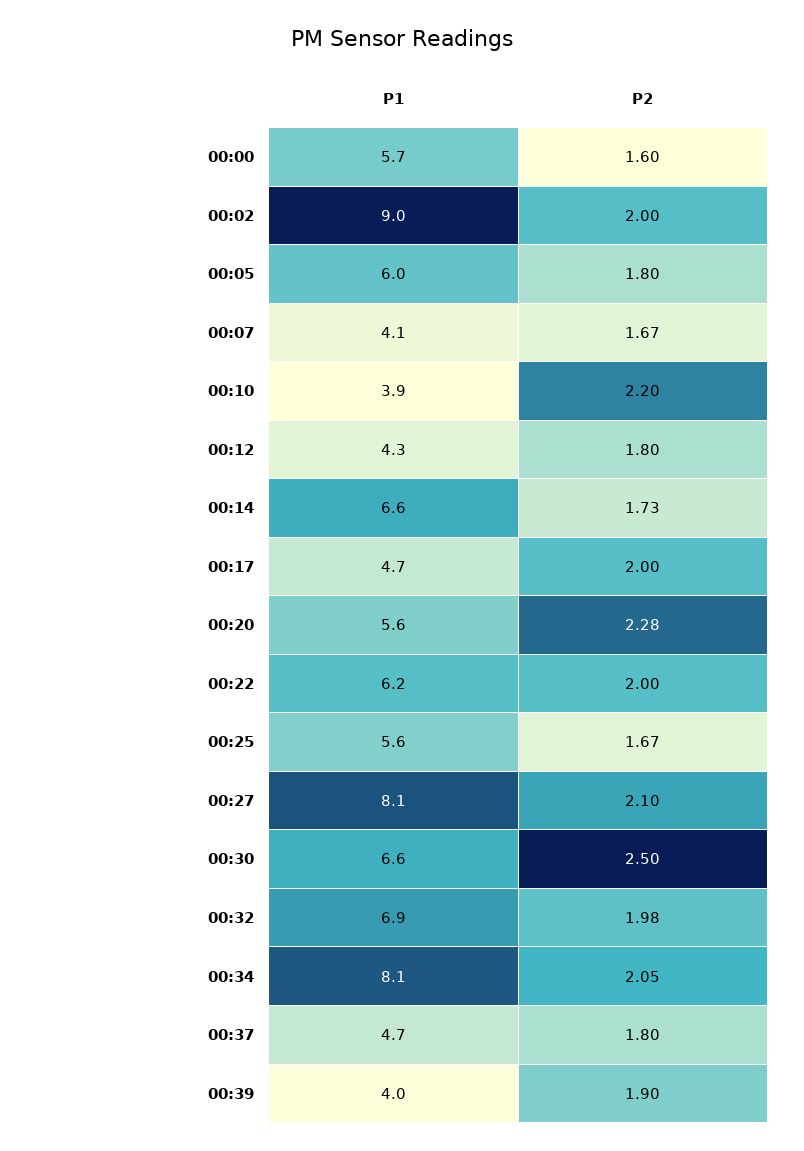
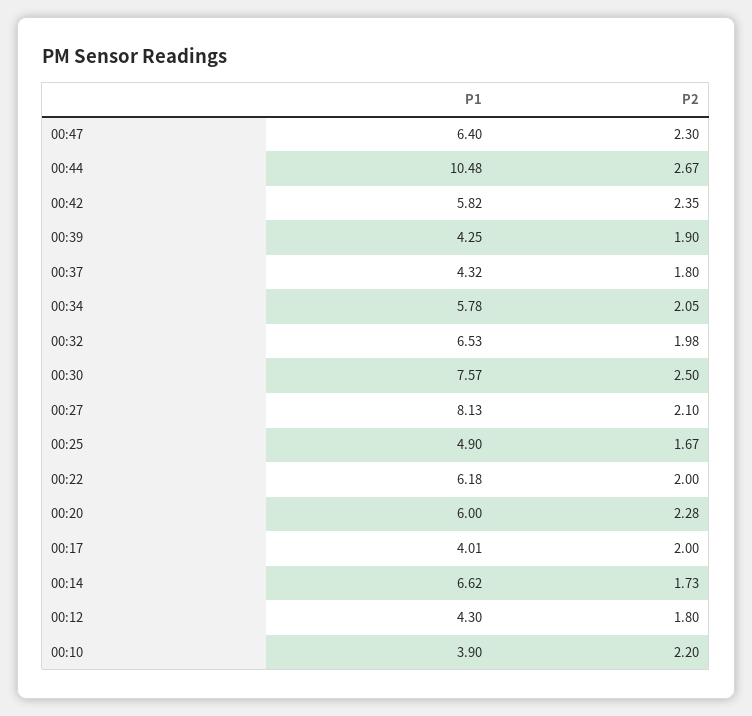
P1, 00:00: 5.7 -> none
P2, 00:00: 1.6 -> none
P1, 00:02: 9 -> none
P2, 00:02: 2 -> none
P1, 00:05: 6 -> none
P2, 00:05: 1.8 -> none
P1, 00:07: 4.1 -> none
P2, 00:07: 1.67 -> none
P1, 00:17: 4.7 -> 4.01
P1, 00:20: 5.6 -> 6
P1, 00:25: 5.6 -> 4.9
P1, 00:30: 6.6 -> 7.57
P1, 00:32: 6.9 -> 6.53
P1, 00:34: 8.1 -> 5.78
P1, 00:37: 4.7 -> 4.32
P1, 00:39: 4 -> 4.25
P1, 00:47: none -> 6.4
P2, 00:47: none -> 2.3
P1, 00:44: none -> 10.48
P2, 00:44: none -> 2.67
P1, 00:42: none -> 5.82
P2, 00:42: none -> 2.35

